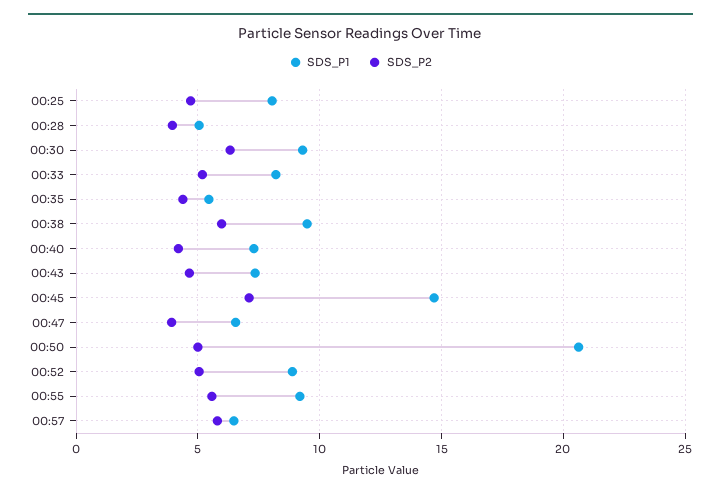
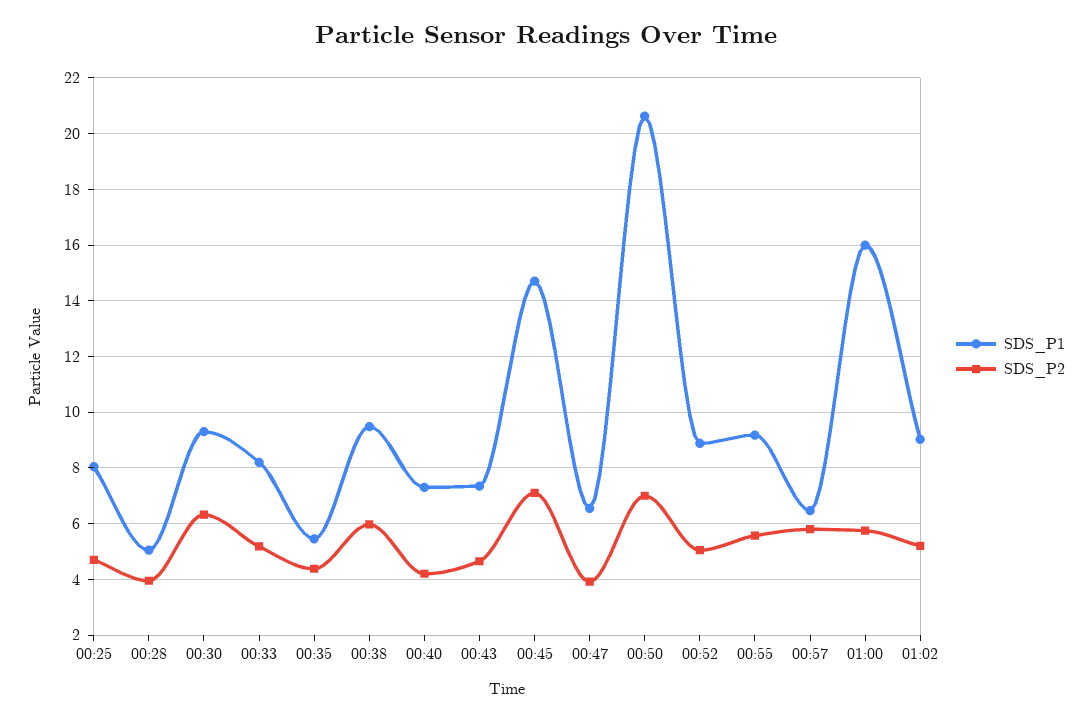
SDS_P2, 00:50: 5 -> 7
SDS_P1, 01:00: none -> 16
SDS_P2, 01:00: none -> 5.75
SDS_P1, 01:02: none -> 9
SDS_P2, 01:02: none -> 5.25

